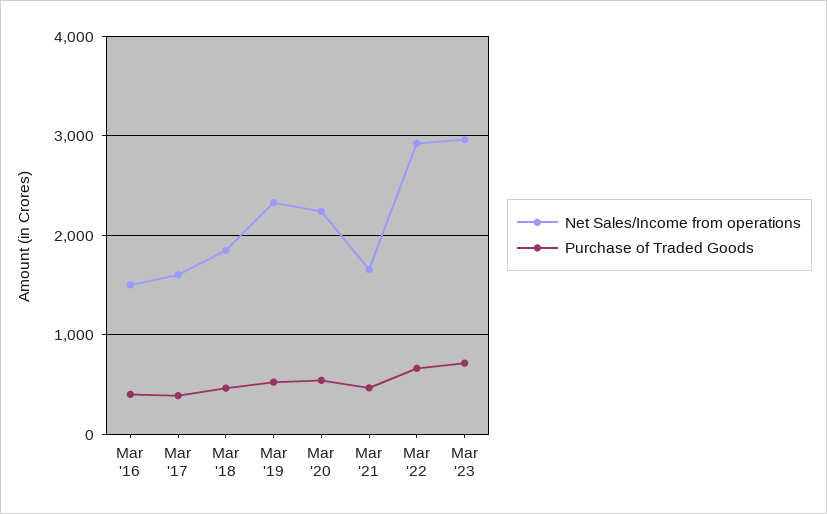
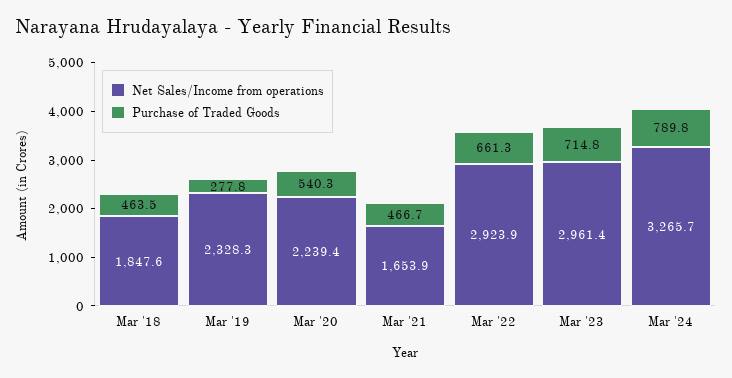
Net Sales/Income from operations, Mar '16: 1500 -> none
Purchase of Traded Goods, Mar '16: 400 -> none
Net Sales/Income from operations, Mar '17: 1600 -> none
Purchase of Traded Goods, Mar '17: 400 -> none
Purchase of Traded Goods, Mar '19: 500 -> 277.8
Net Sales/Income from operations, Mar '24: none -> 3265.7
Purchase of Traded Goods, Mar '24: none -> 789.8

